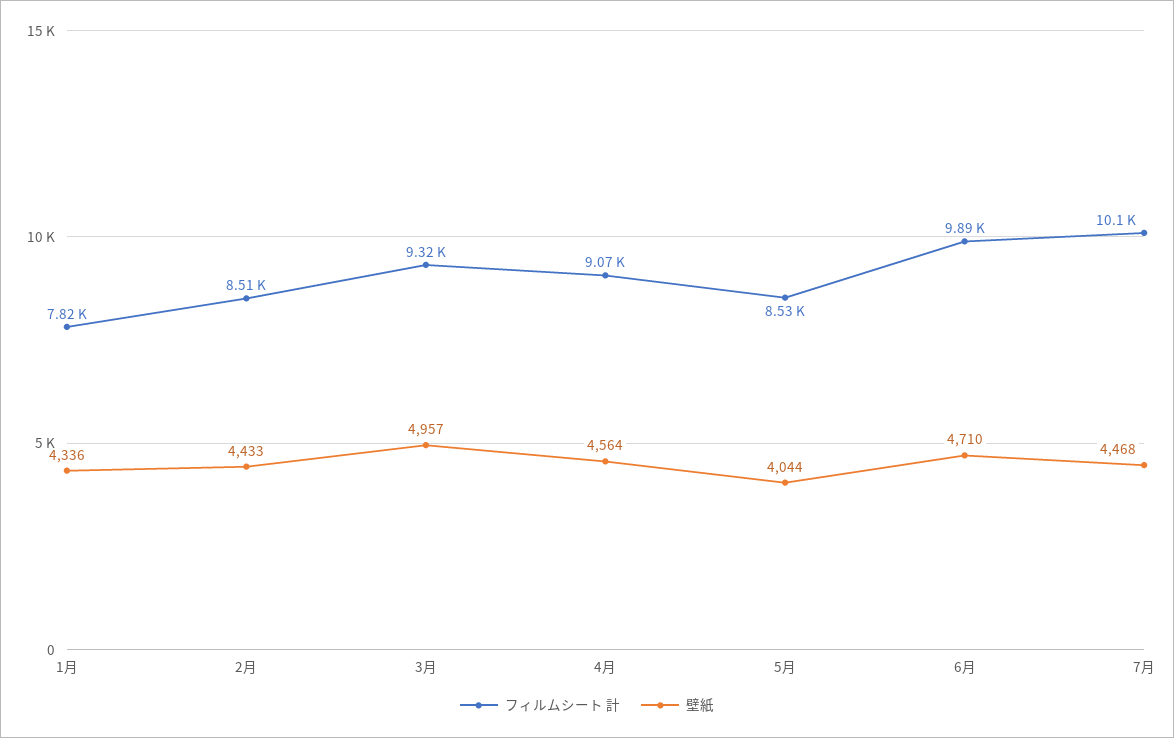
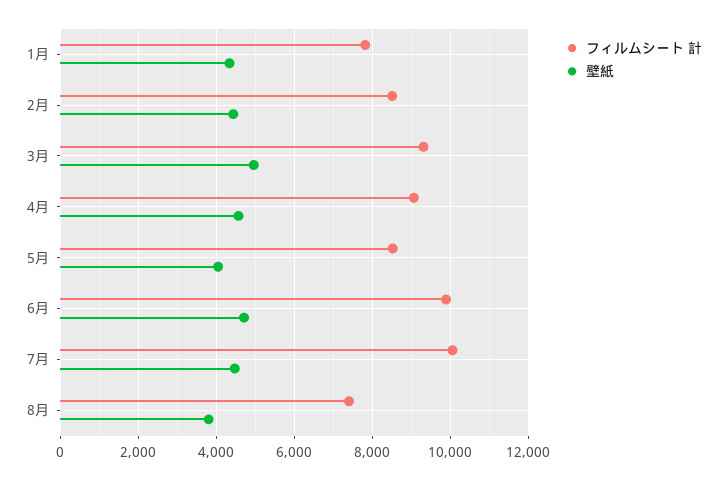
フィルムシート 計, 8月: none -> 7400
壁紙, 8月: none -> 3800

